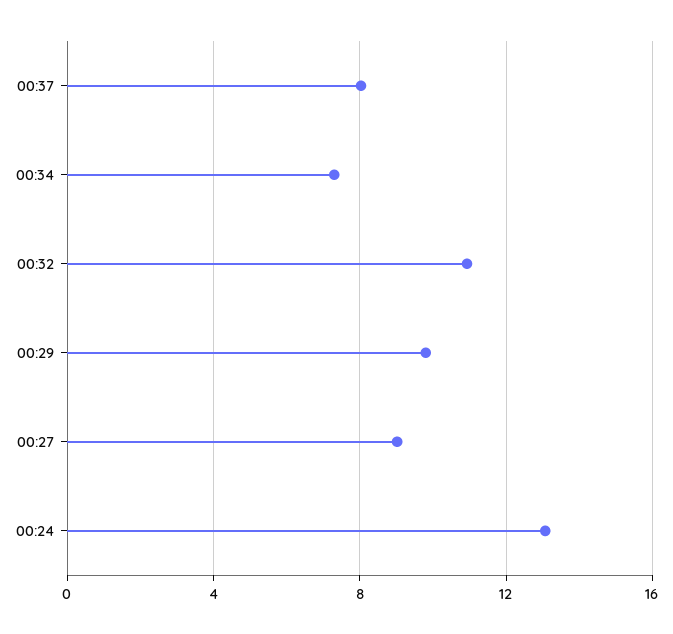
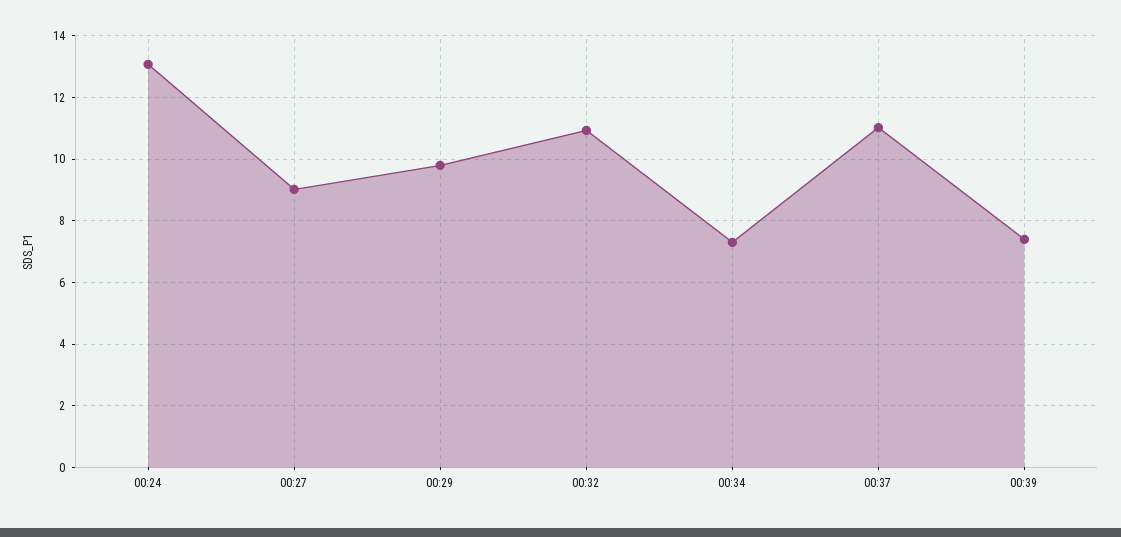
00:37: 8 -> 11
00:39: none -> 7.4

